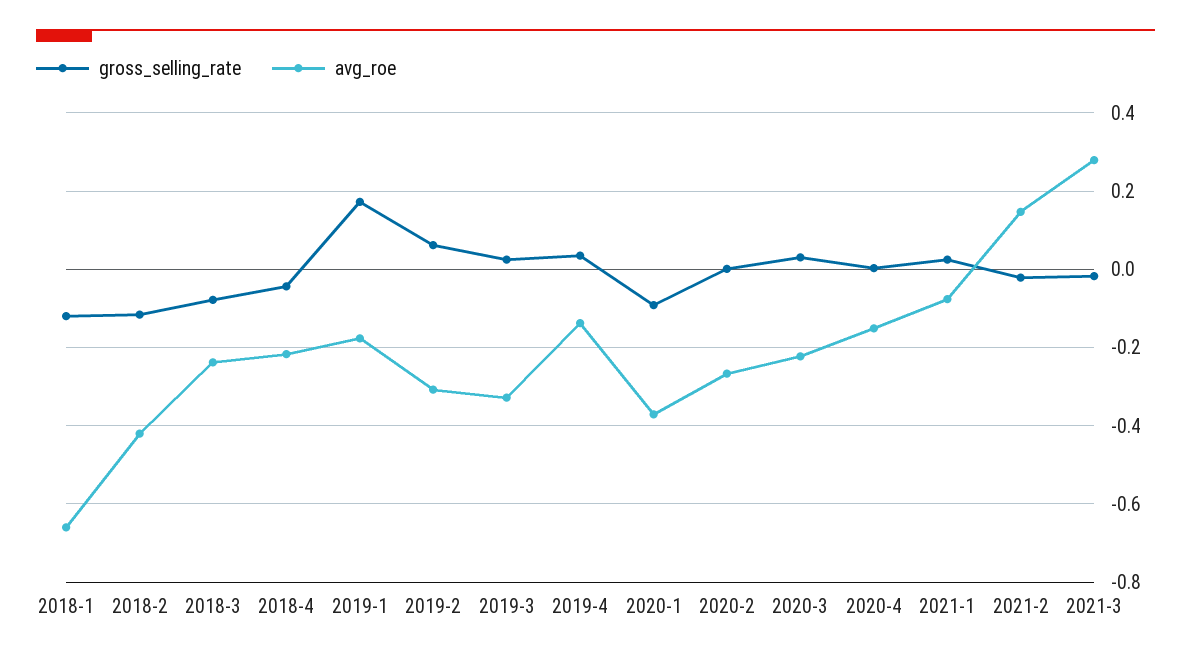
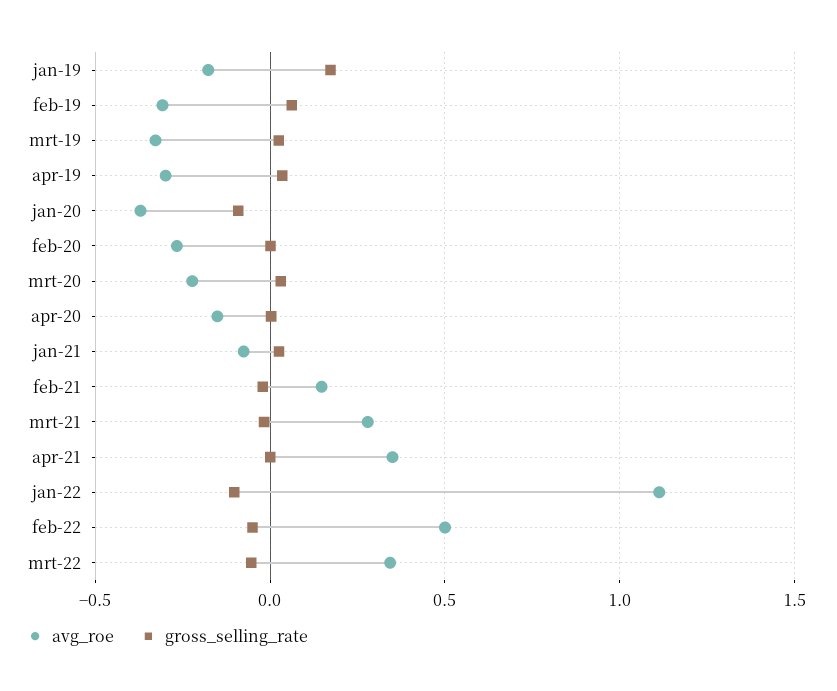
gross_selling_rate, 2018-1: -0.12 -> none
avg_roe, 2018-1: -0.66 -> none
gross_selling_rate, 2018-2: -0.12 -> none
avg_roe, 2018-2: -0.42 -> none
gross_selling_rate, 2018-3: -0.08 -> none
avg_roe, 2018-3: -0.24 -> none
gross_selling_rate, 2018-4: -0.04 -> none
avg_roe, 2018-4: -0.22 -> none
avg_roe, 2019-4: -0.14 -> -0.3
avg_roe, apr-21: none -> 0.35
gross_selling_rate, apr-21: none -> 0
avg_roe, jan-22: none -> 1.1
gross_selling_rate, jan-22: none -> -0.1
avg_roe, feb-22: none -> 0.5
gross_selling_rate, feb-22: none -> -0.05
avg_roe, mrt-22: none -> 0.35
gross_selling_rate, mrt-22: none -> -0.05

